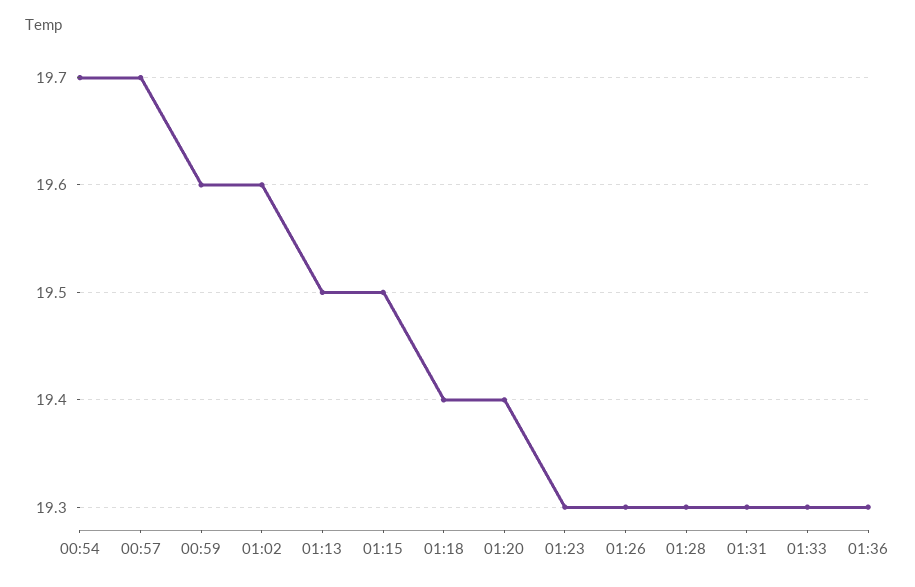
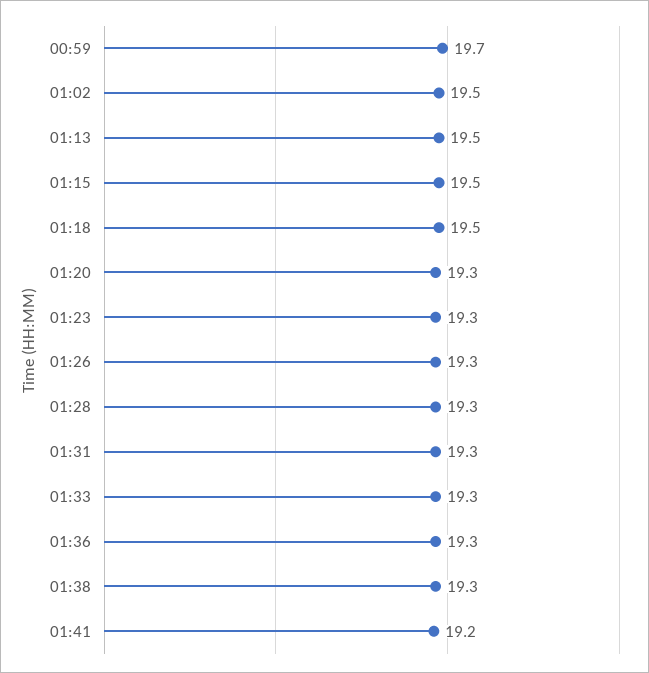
00:54: 19.7 -> none
00:57: 19.7 -> none
00:59: 19.6 -> 19.7
01:02: 19.6 -> 19.5
01:18: 19.4 -> 19.5
01:20: 19.4 -> 19.3
01:38: none -> 19.3
01:41: none -> 19.2

